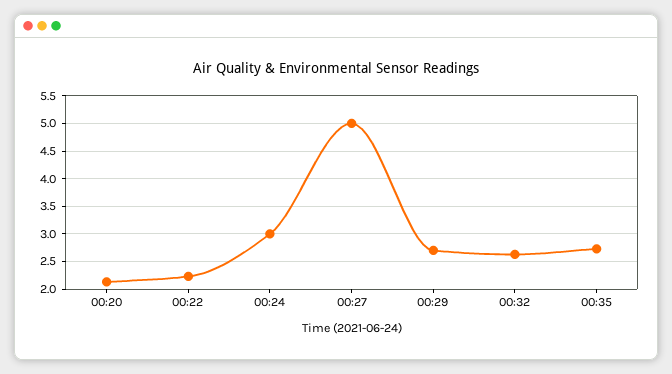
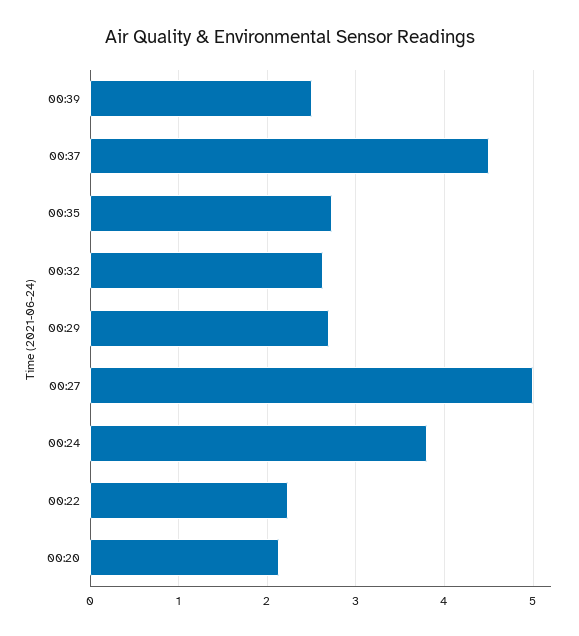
00:24: 3 -> 3.8
00:39: none -> 2.5
00:37: none -> 4.5

